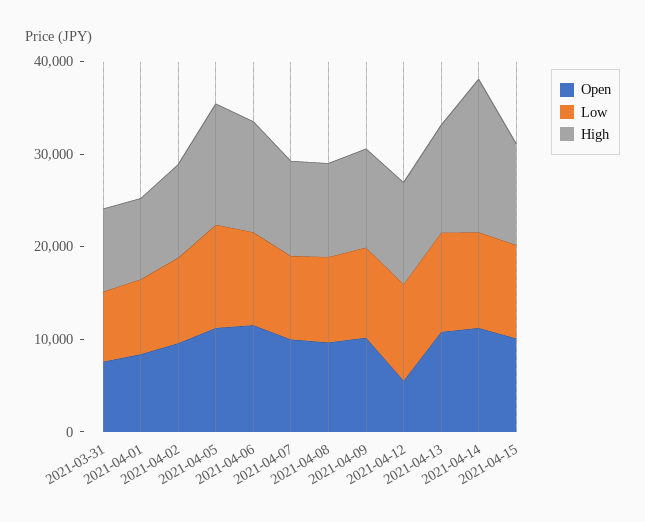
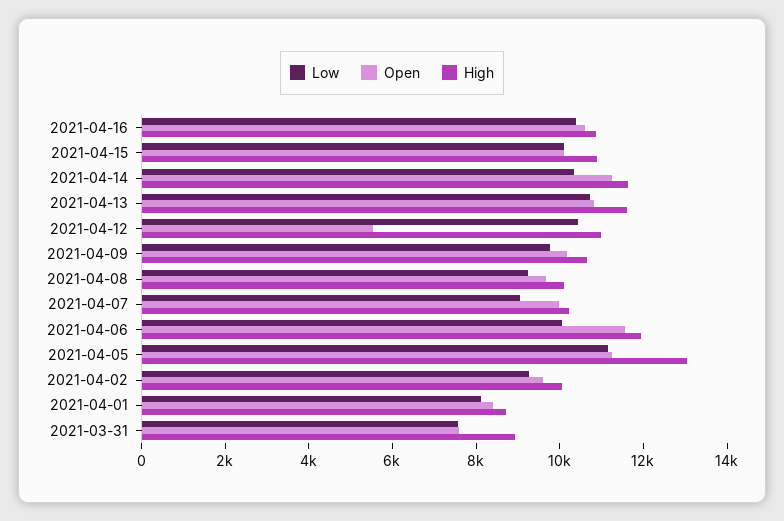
High, 2021-04-14: 16000 -> 11500
Low, 2021-04-16: none -> 10500
Open, 2021-04-16: none -> 10500
High, 2021-04-16: none -> 11000

